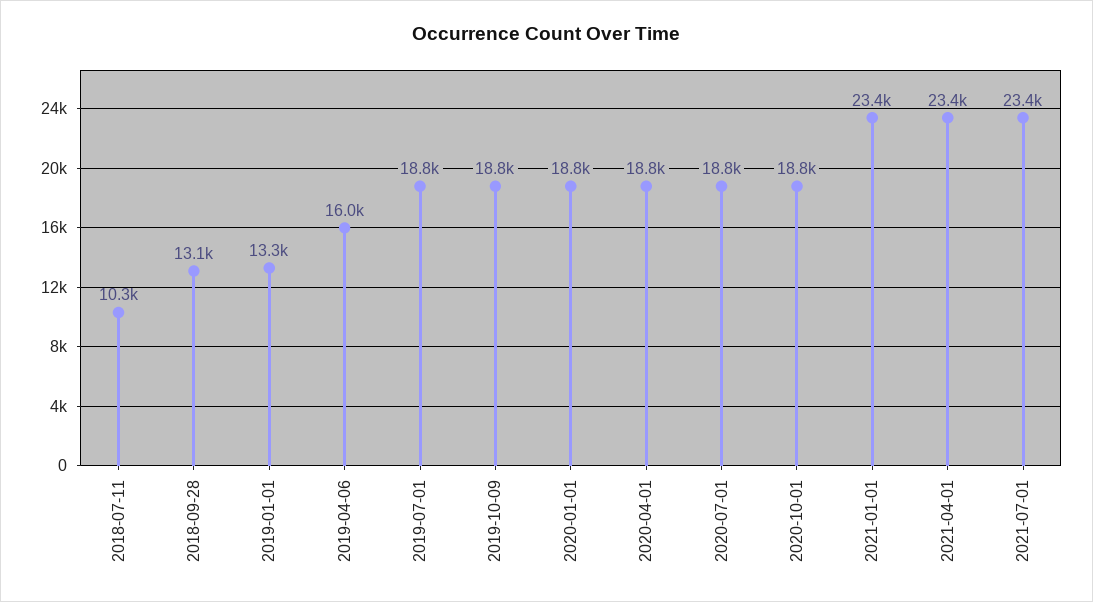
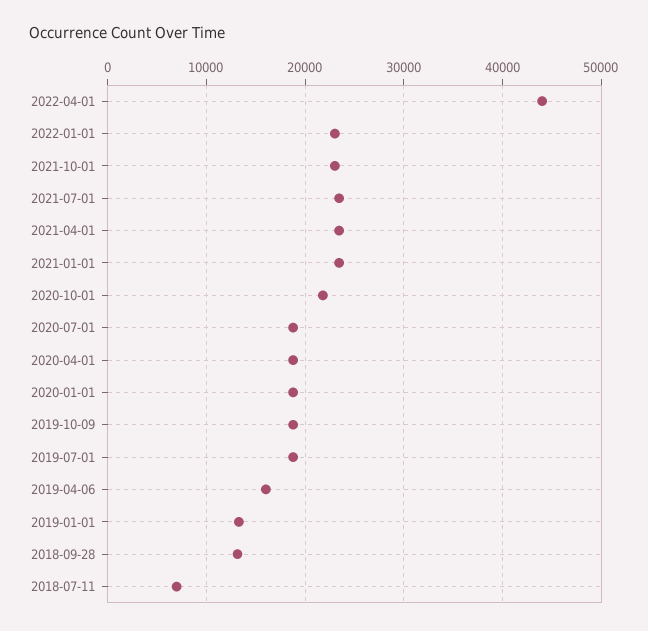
2018-07-11: 10300 -> 7000
2020-10-01: 18800 -> 22000
2022-04-01: none -> 44000
2022-01-01: none -> 23000
2021-10-01: none -> 23000

